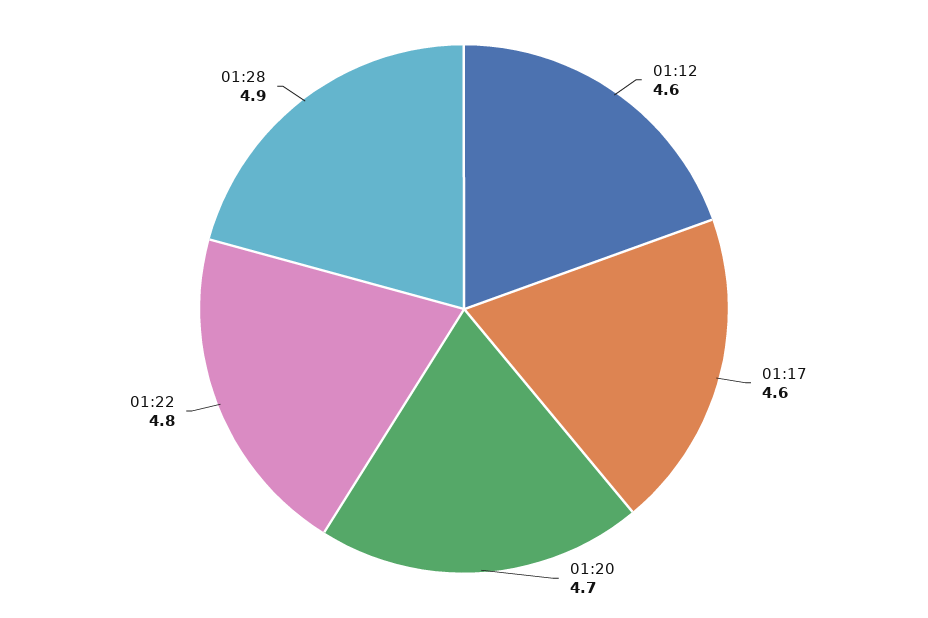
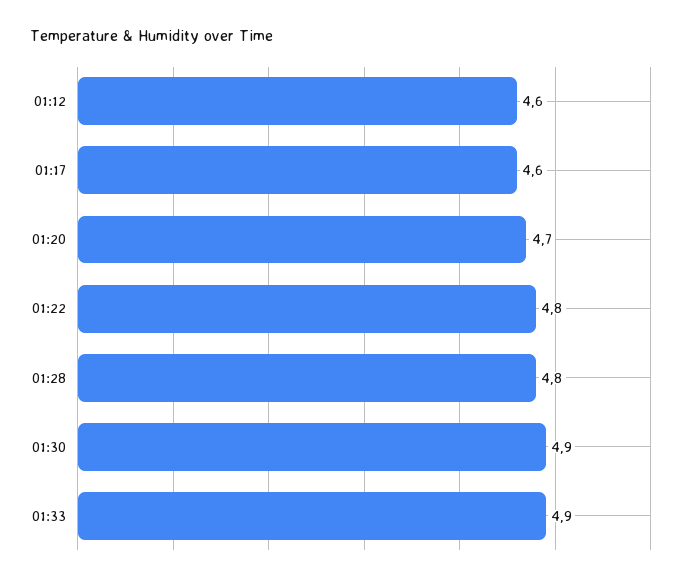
01:28: 4.9 -> 4.8
01:30: none -> 4.9
01:33: none -> 4.9

